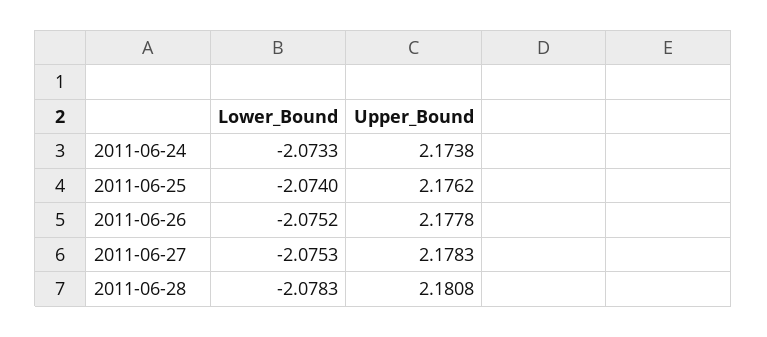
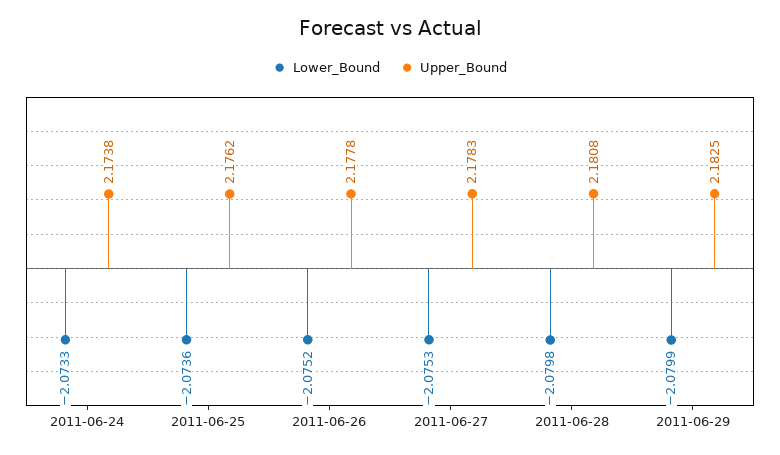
Lower_Bound, 2011-06-25: -2.074 -> -2.0736
Lower_Bound, 2011-06-28: -2.0783 -> -2.0798
Lower_Bound, 2011-06-29: none -> -2.0799
Upper_Bound, 2011-06-29: none -> 2.1825

